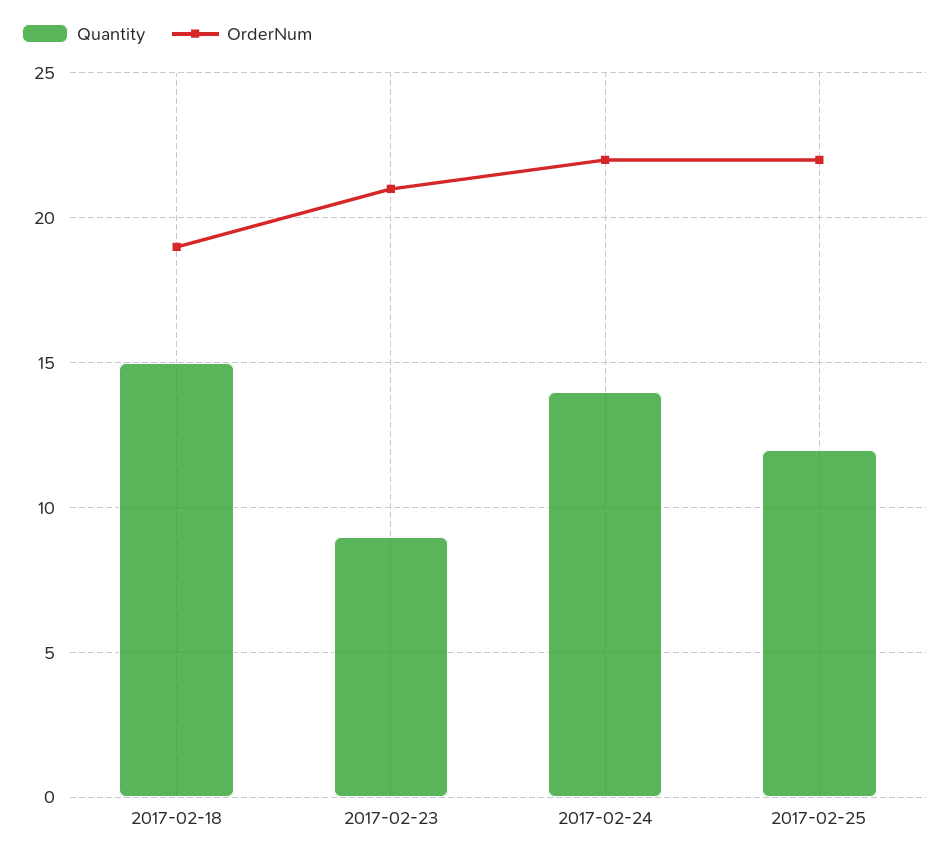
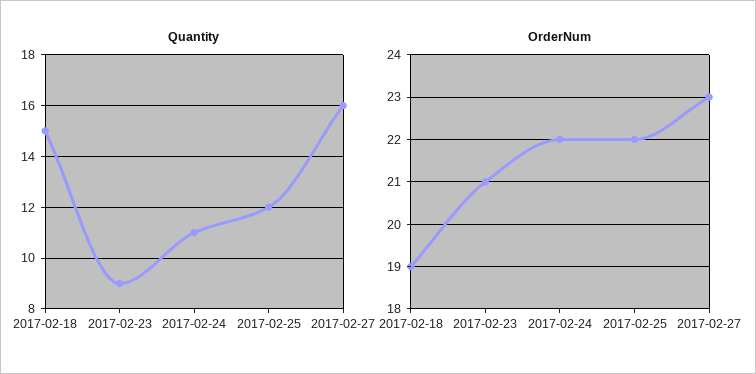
Quantity, 2017-02-24: 14 -> 11
Quantity, 2017-02-27: none -> 16
OrderNum, 2017-02-27: none -> 23

